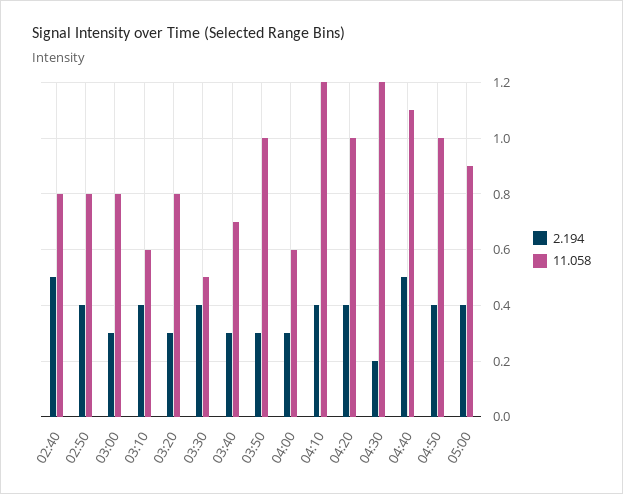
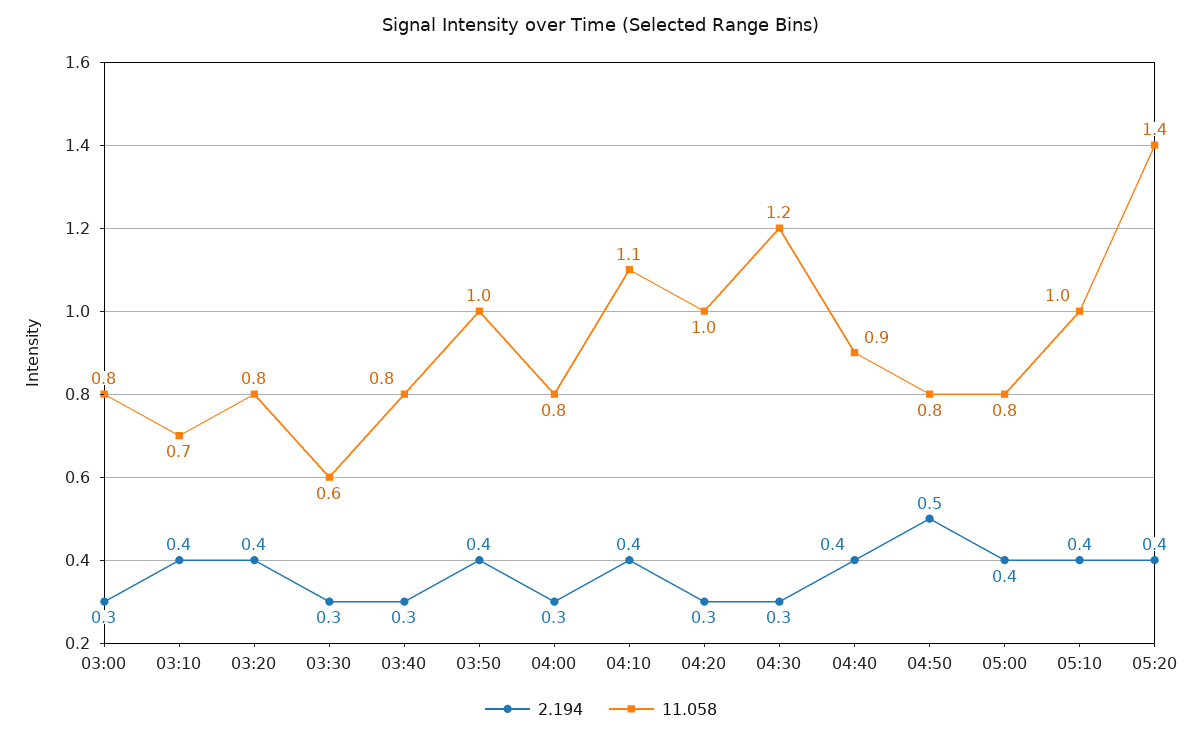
2.194, 02:40: 0.5 -> none
11.058, 02:40: 0.8 -> none
2.194, 02:50: 0.4 -> none
11.058, 02:50: 0.8 -> none
11.058, 03:10: 0.6 -> 0.7
2.194, 03:20: 0.3 -> 0.4
2.194, 03:30: 0.4 -> 0.3
11.058, 03:30: 0.5 -> 0.6
11.058, 03:40: 0.7 -> 0.8
2.194, 03:50: 0.3 -> 0.4
11.058, 04:00: 0.6 -> 0.8
11.058, 04:10: 1.2 -> 1.1
2.194, 04:20: 0.4 -> 0.3
2.194, 04:30: 0.2 -> 0.3
2.194, 04:40: 0.5 -> 0.4
11.058, 04:40: 1.1 -> 0.9
2.194, 04:50: 0.4 -> 0.5
11.058, 04:50: 1 -> 0.8
11.058, 05:00: 0.9 -> 0.8
2.194, 05:10: none -> 0.4
11.058, 05:10: none -> 1
2.194, 05:20: none -> 0.4
11.058, 05:20: none -> 1.4

